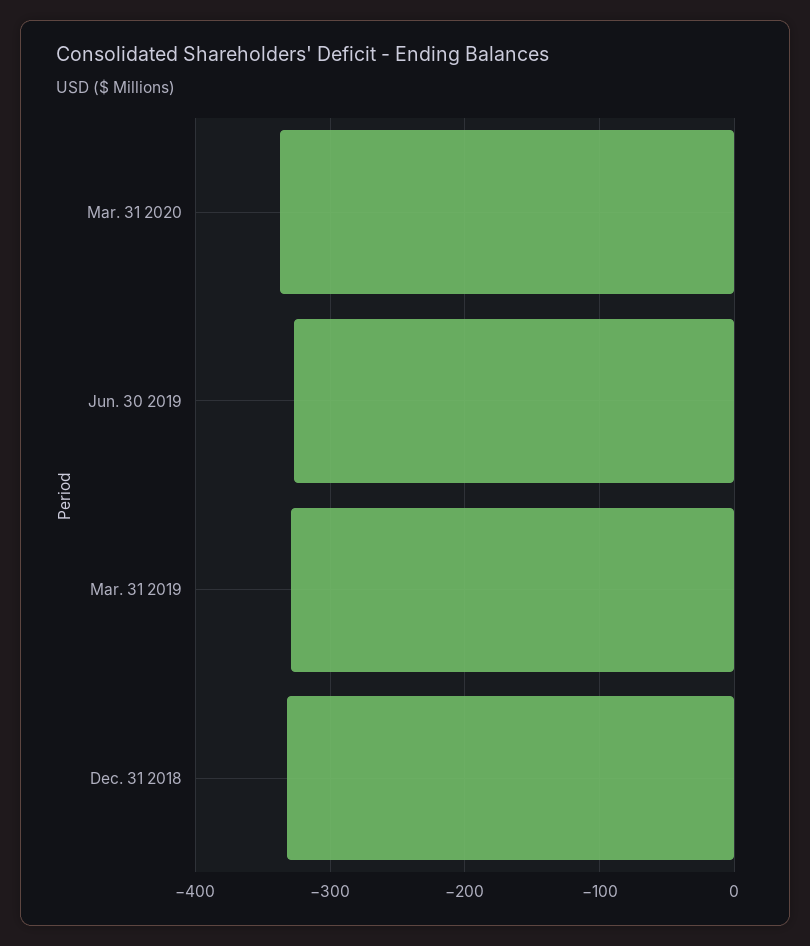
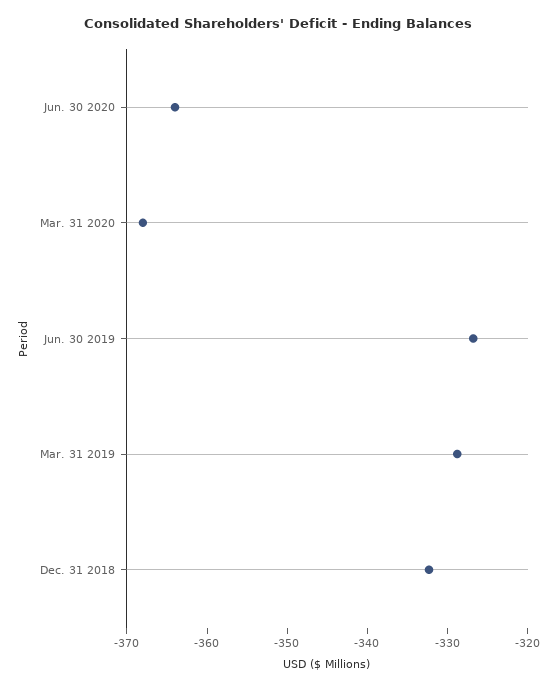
Mar. 31 2020: -340 -> -368
Jun. 30 2020: none -> -364

